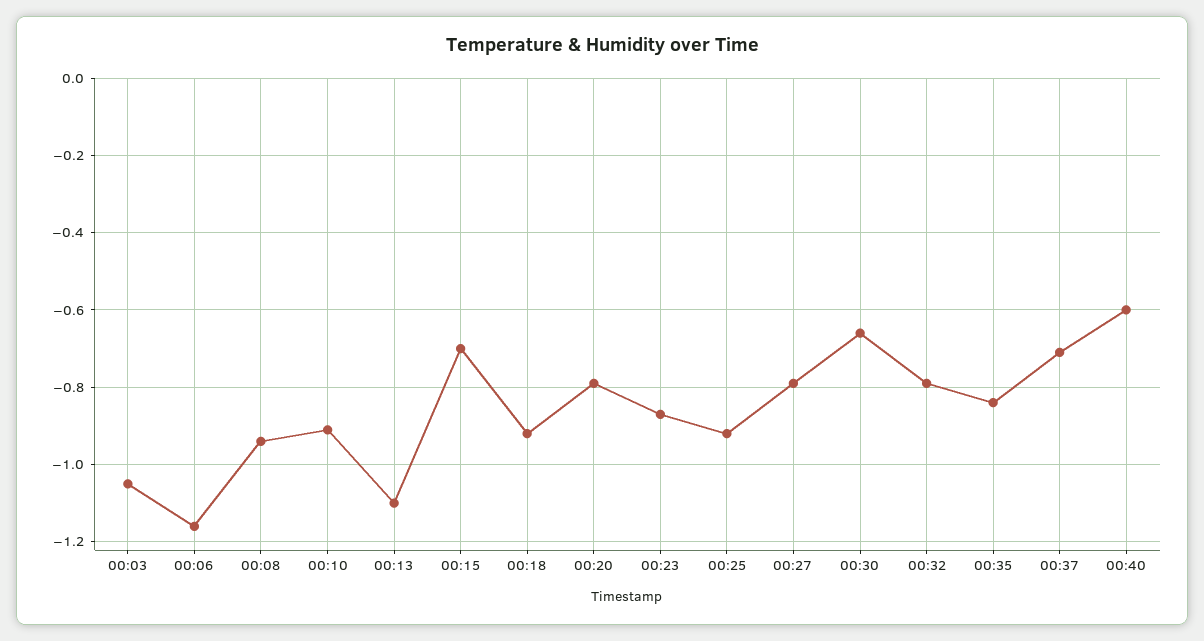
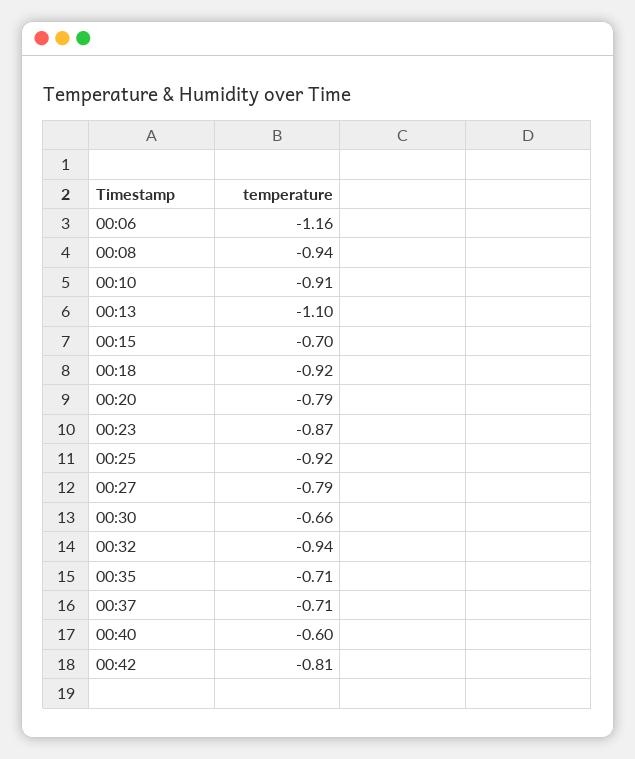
00:03: -1.05 -> none
00:32: -0.8 -> -0.94
00:35: -0.85 -> -0.71
00:42: none -> -0.81

